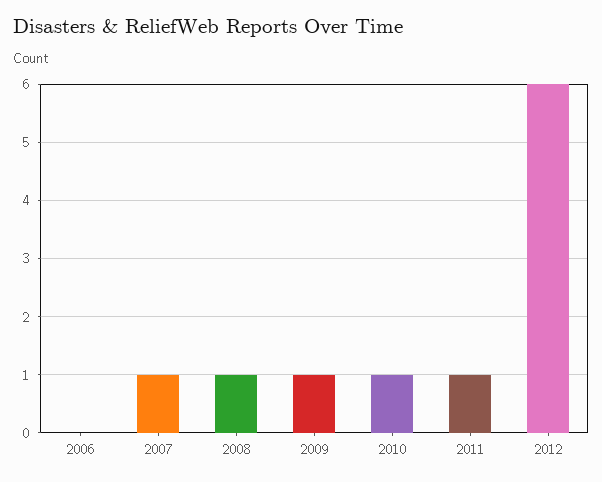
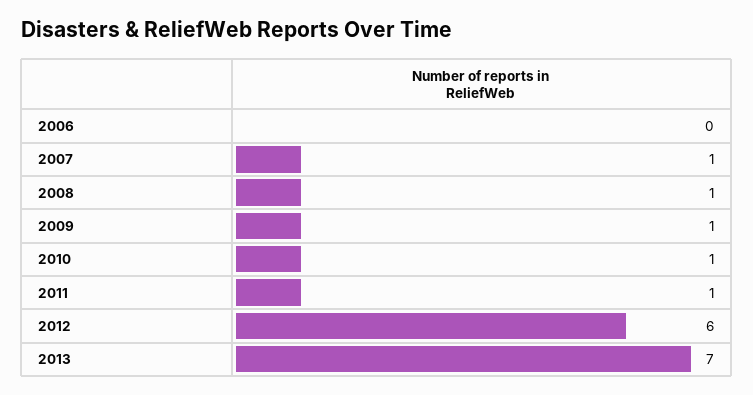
2013: none -> 7

